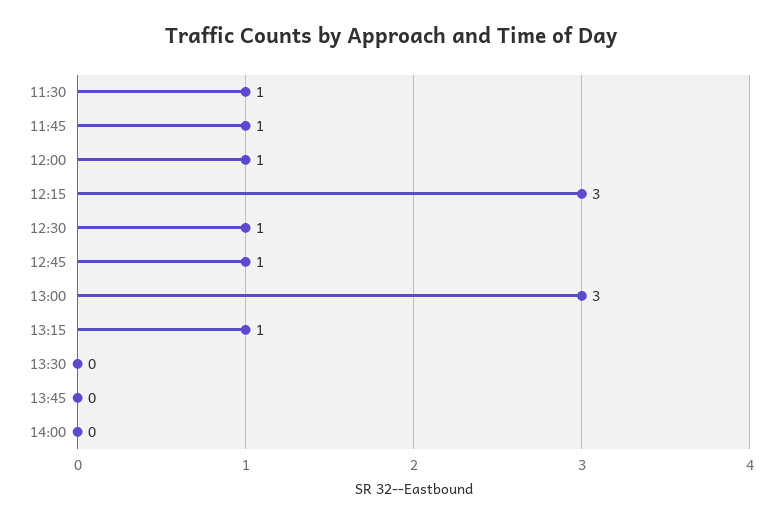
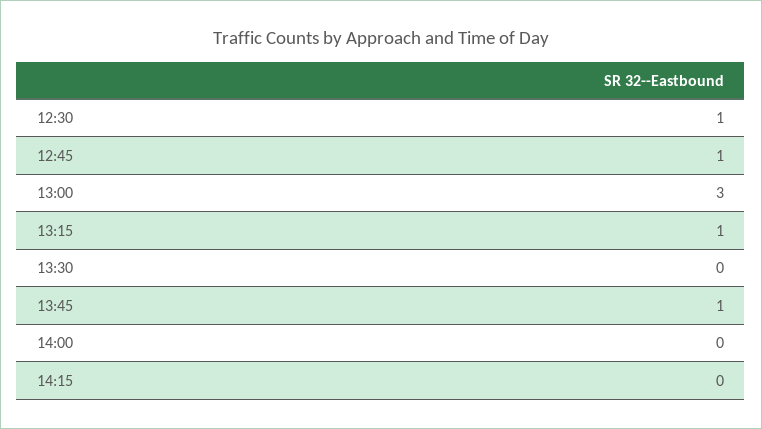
11:30: 1 -> none
11:45: 1 -> none
12:00: 1 -> none
12:15: 3 -> none
13:45: 0 -> 1
14:15: none -> 0

